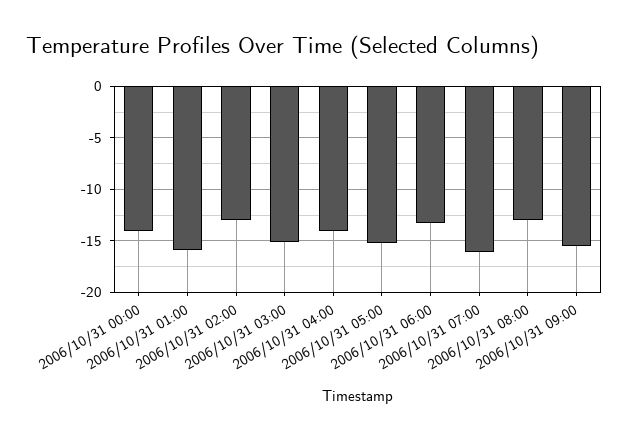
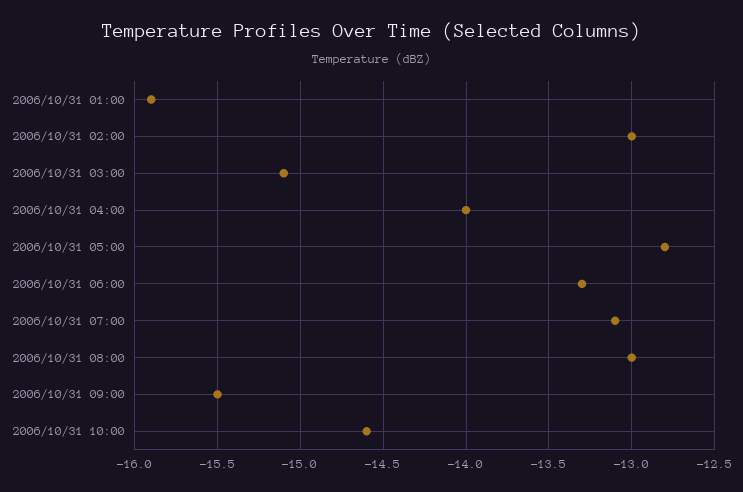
2006/10/31 00:00: -14 -> none
2006/10/31 05:00: -15 -> -12.8
2006/10/31 07:00: -16 -> -13.1
2006/10/31 10:00: none -> -14.6

